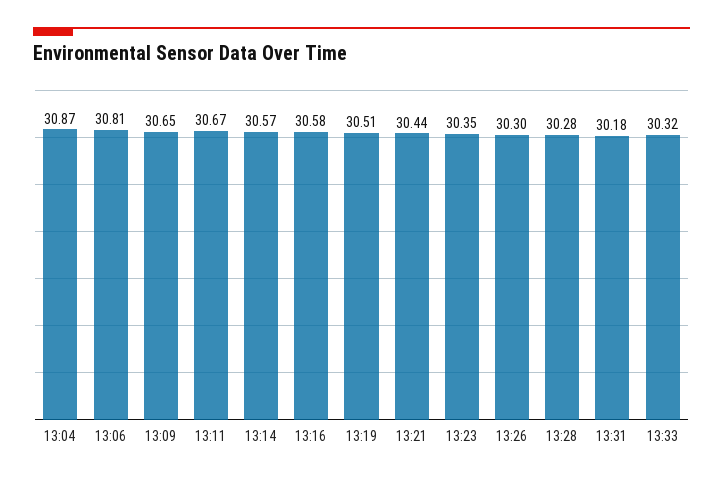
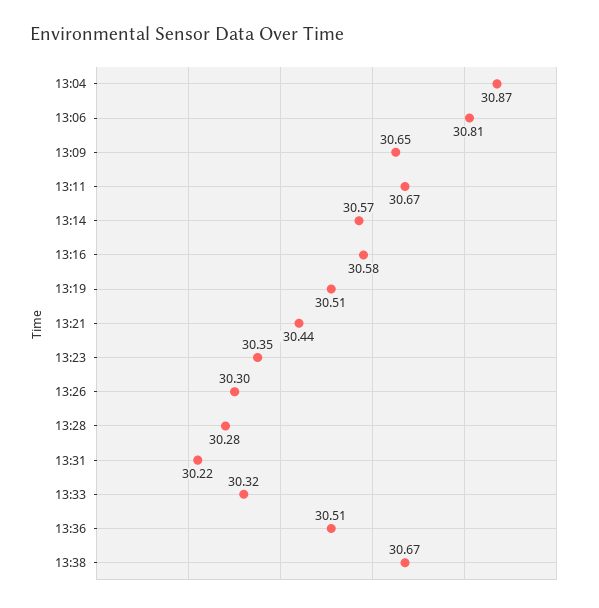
13:31: 30.18 -> 30.22
13:36: none -> 30.51
13:38: none -> 30.67

